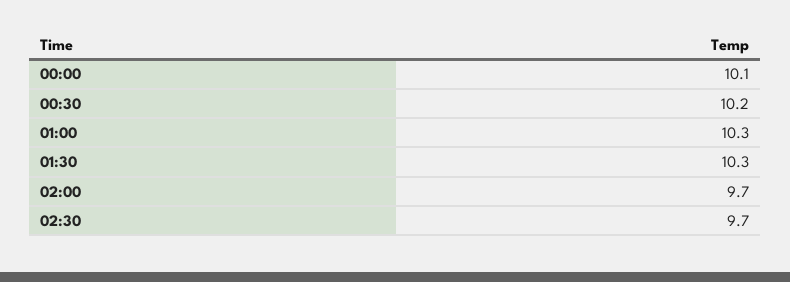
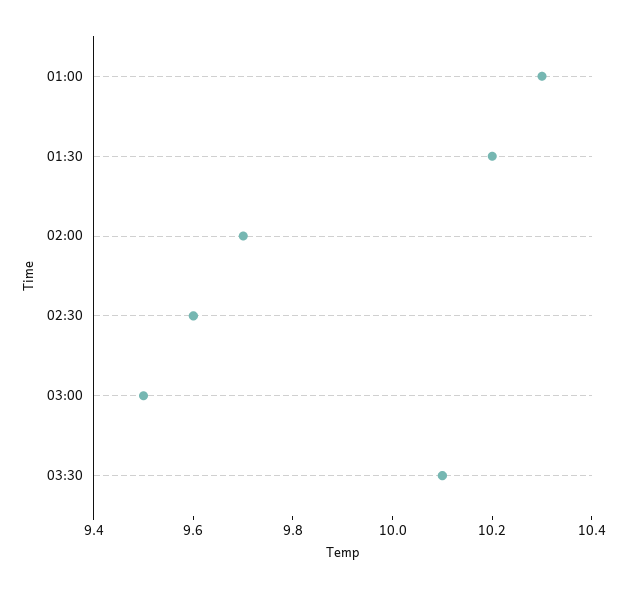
00:00: 10.1 -> none
00:30: 10.2 -> none
01:30: 10.3 -> 10.2
02:30: 9.7 -> 9.6
03:00: none -> 9.5
03:30: none -> 10.1

